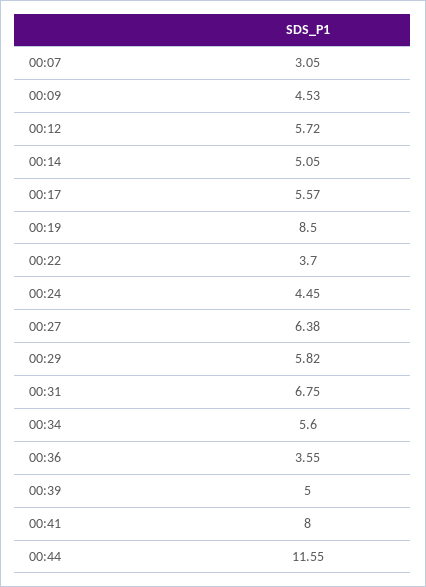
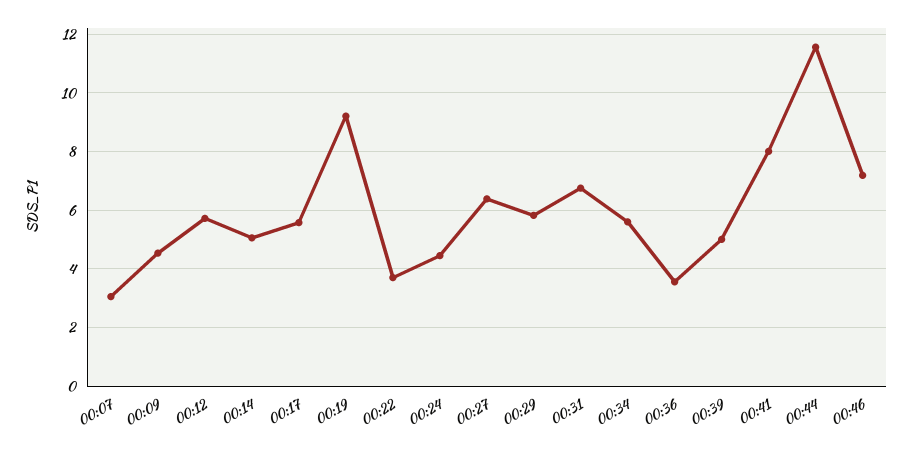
00:19: 8.5 -> 9.25
00:46: none -> 7.25

